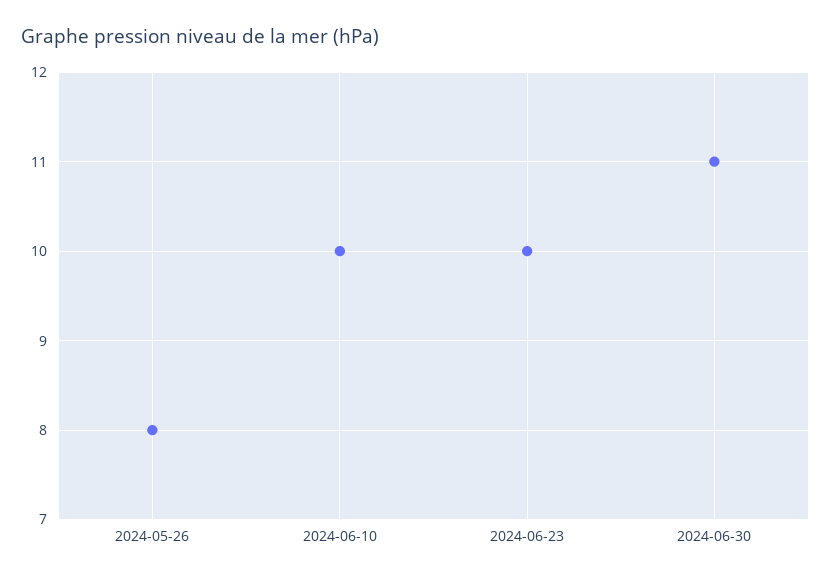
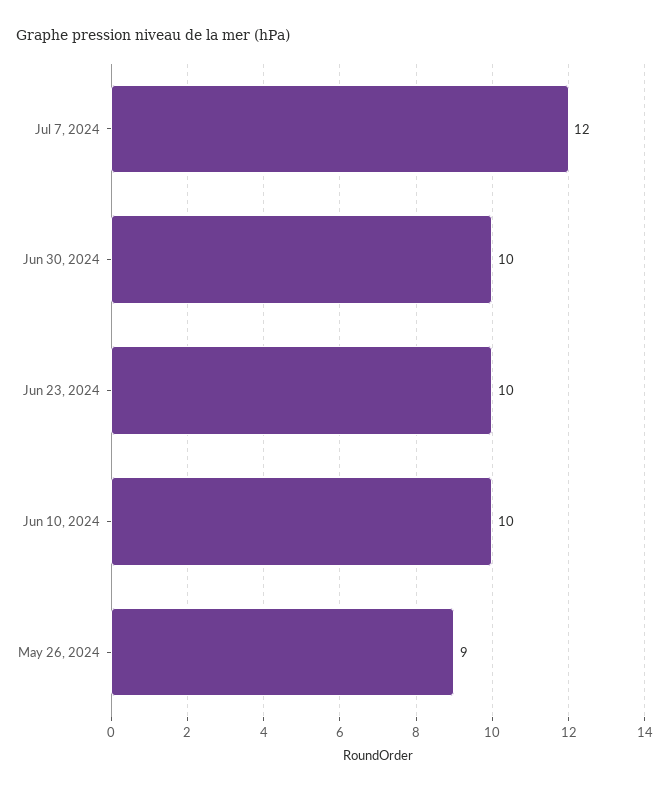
2024-05-26: 8 -> 9
2024-06-30: 11 -> 10
Jul 7, 2024: none -> 12

